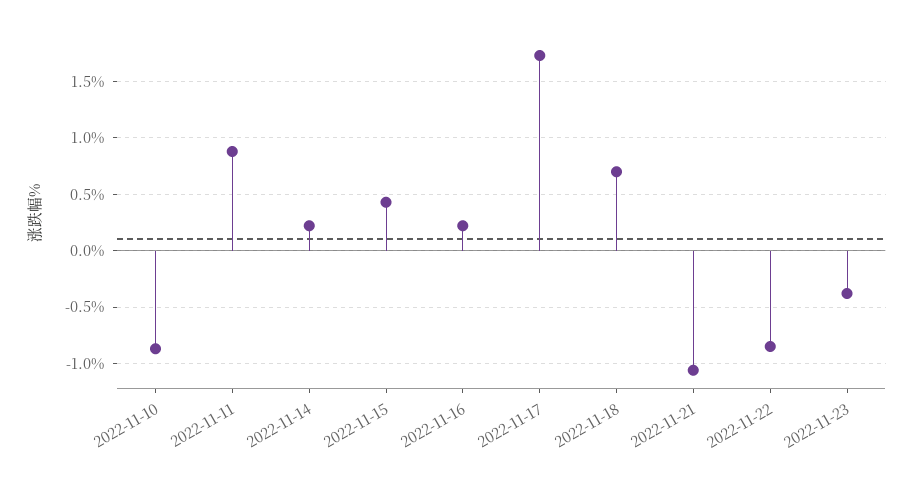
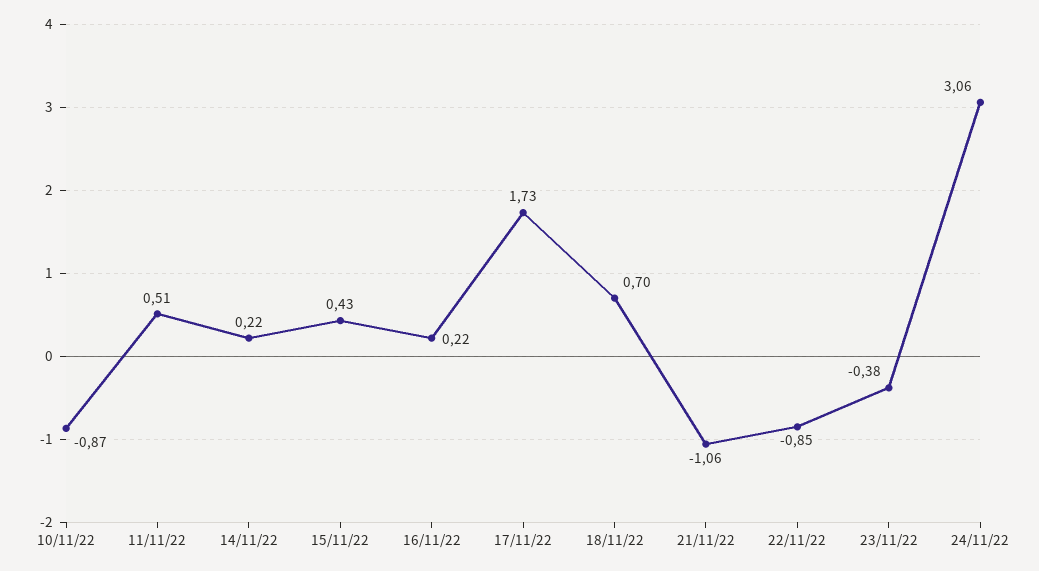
2022-11-11: 0.9 -> 0.51
24/11/22: none -> 3.06

